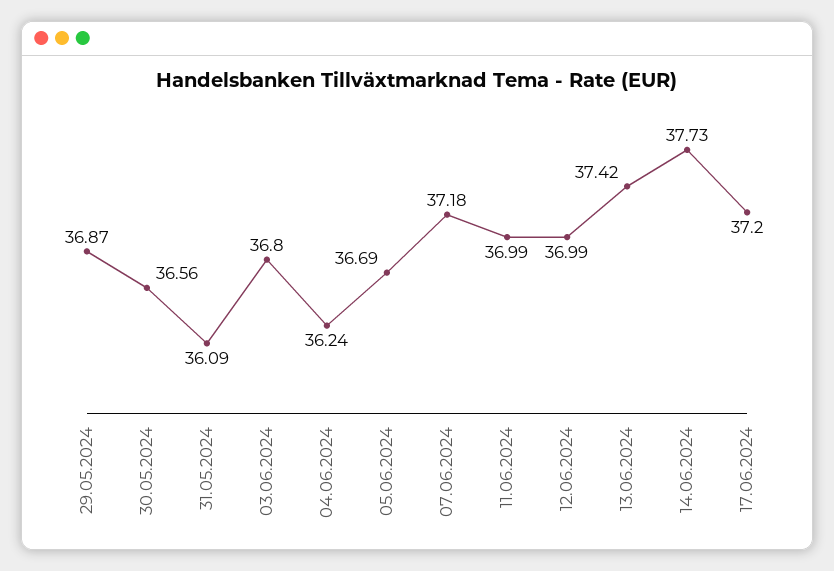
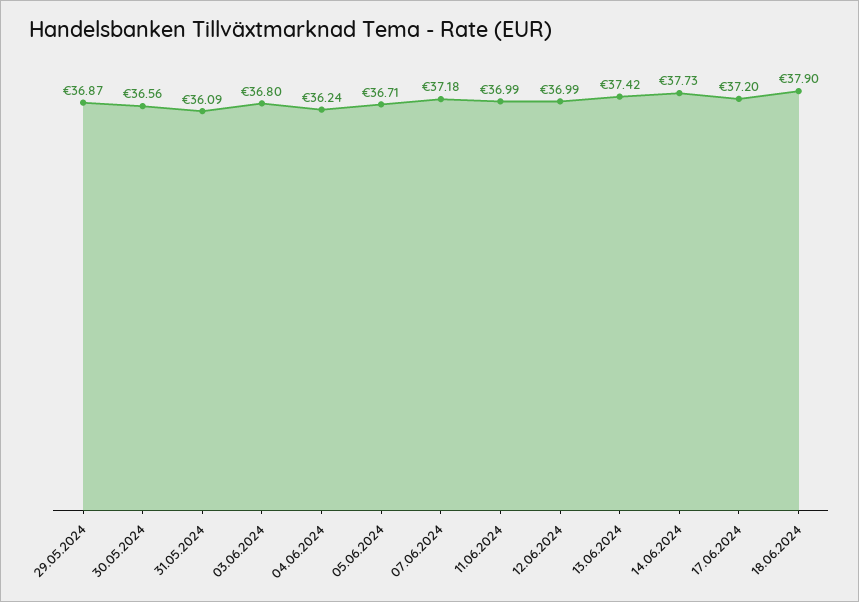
05.06.2024: 36.69 -> 36.71
18.06.2024: none -> 37.9

